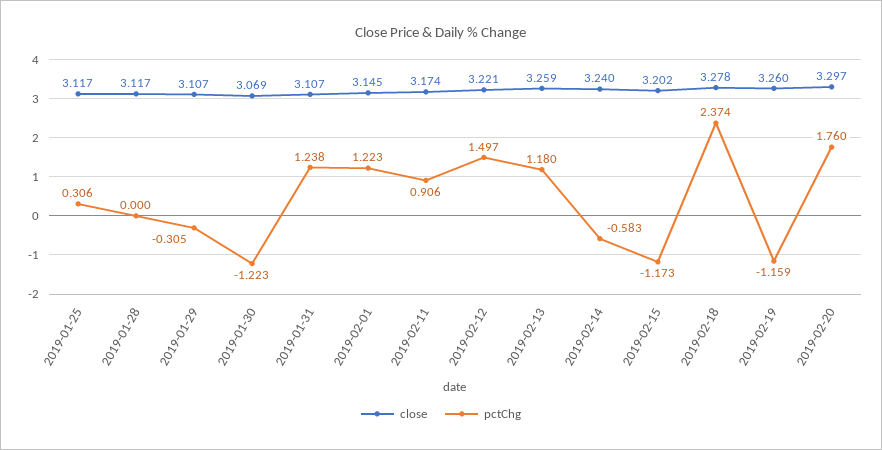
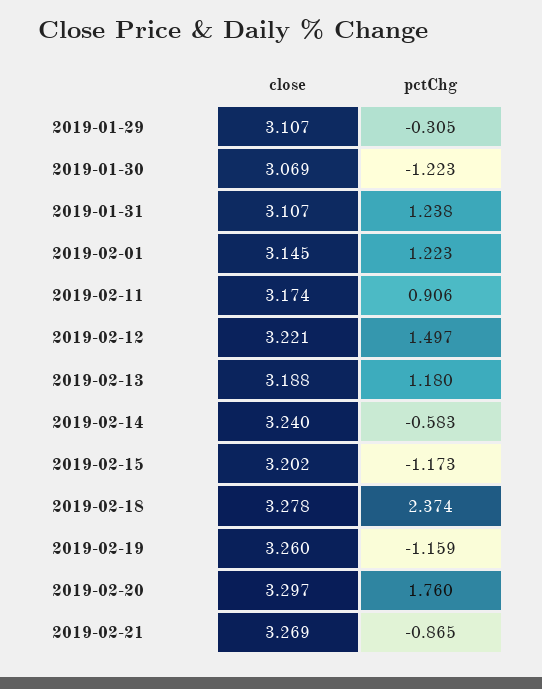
close, 2019-01-25: 3.117 -> none
pctChg, 2019-01-25: 0.306 -> none
close, 2019-01-28: 3.117 -> none
pctChg, 2019-01-28: 0 -> none
close, 2019-02-13: 3.259 -> 3.188
close, 2019-02-21: none -> 3.269
pctChg, 2019-02-21: none -> -0.865

